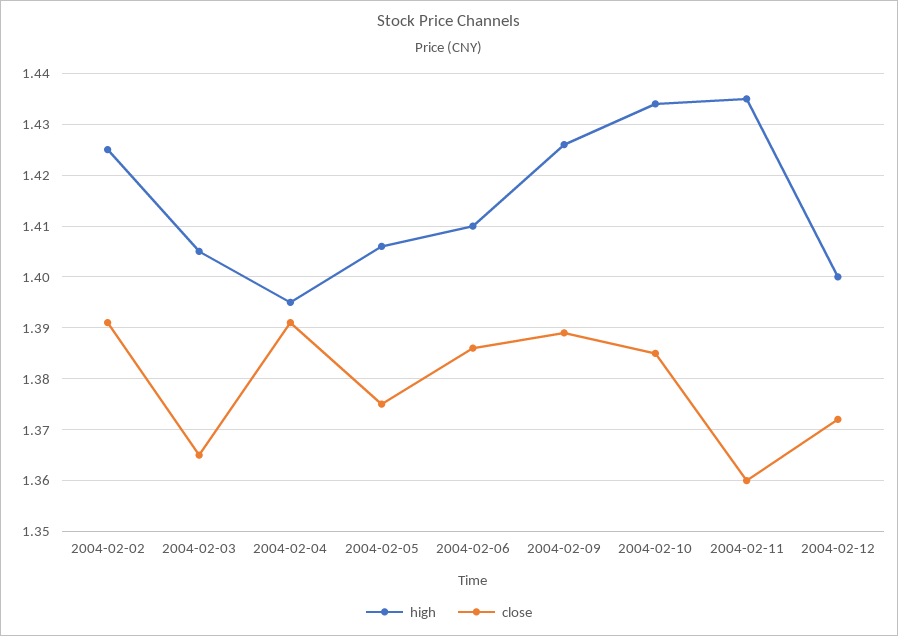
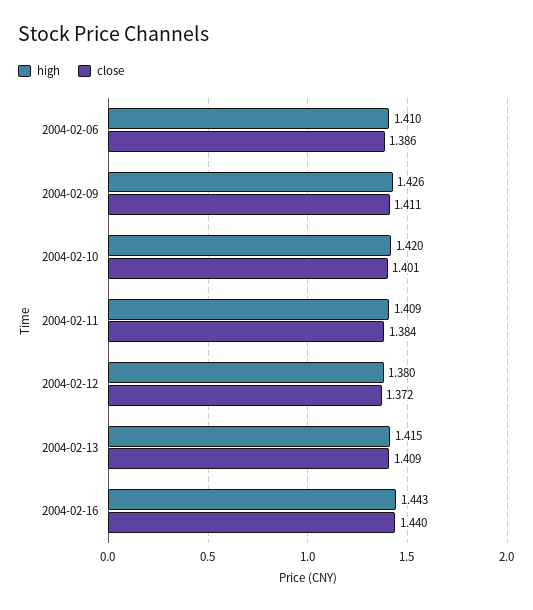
high, 2004-02-02: 1.425 -> none
close, 2004-02-02: 1.39 -> none
high, 2004-02-03: 1.405 -> none
close, 2004-02-03: 1.365 -> none
high, 2004-02-04: 1.395 -> none
close, 2004-02-04: 1.39 -> none
high, 2004-02-05: 1.405 -> none
close, 2004-02-05: 1.375 -> none
close, 2004-02-09: 1.39 -> 1.411
high, 2004-02-10: 1.435 -> 1.42
close, 2004-02-10: 1.385 -> 1.401
high, 2004-02-11: 1.435 -> 1.409
close, 2004-02-11: 1.36 -> 1.384
high, 2004-02-12: 1.4 -> 1.38
high, 2004-02-13: none -> 1.415
close, 2004-02-13: none -> 1.409
high, 2004-02-16: none -> 1.443
close, 2004-02-16: none -> 1.44

